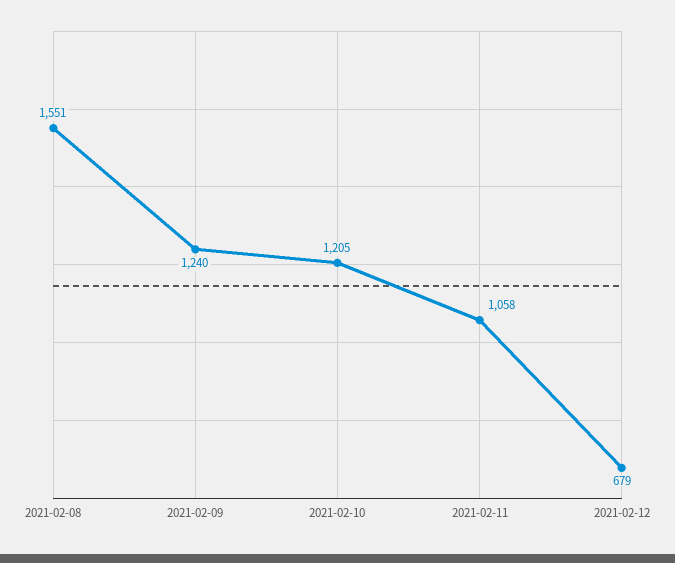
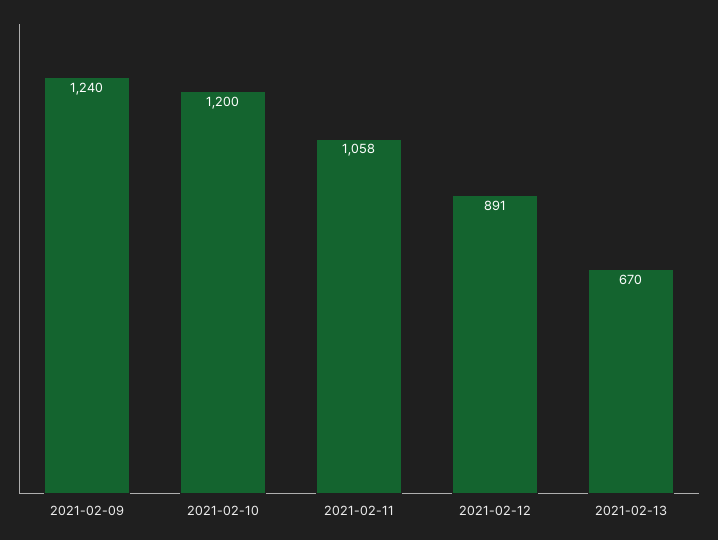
2021-02-08: 1551 -> none
2021-02-10: 1205 -> 1200
2021-02-12: 679 -> 891
2021-02-13: none -> 670

